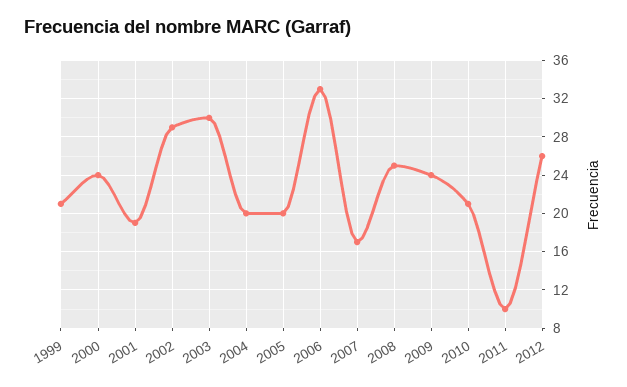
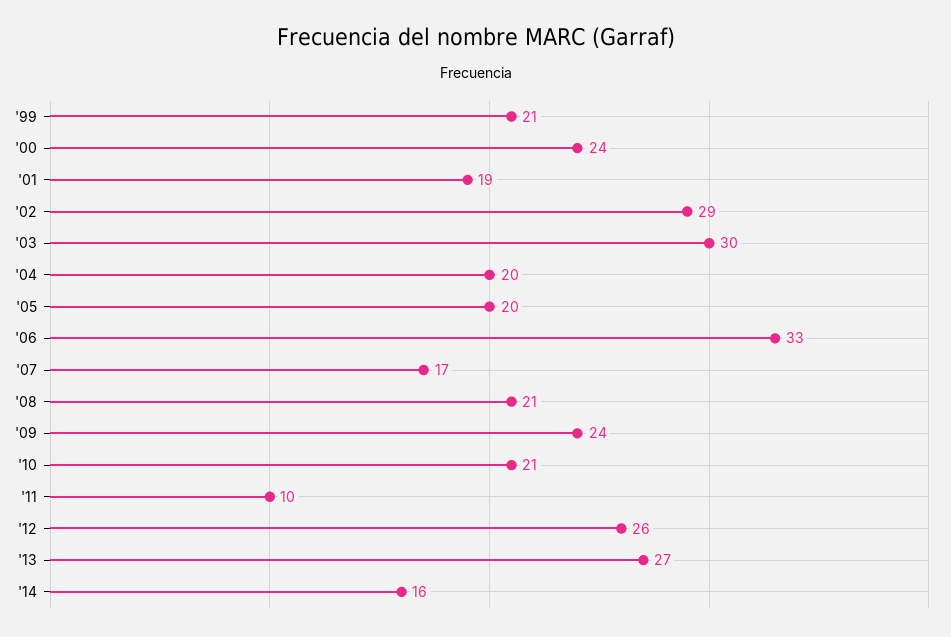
2008: 25 -> 21
'13: none -> 27
'14: none -> 16

